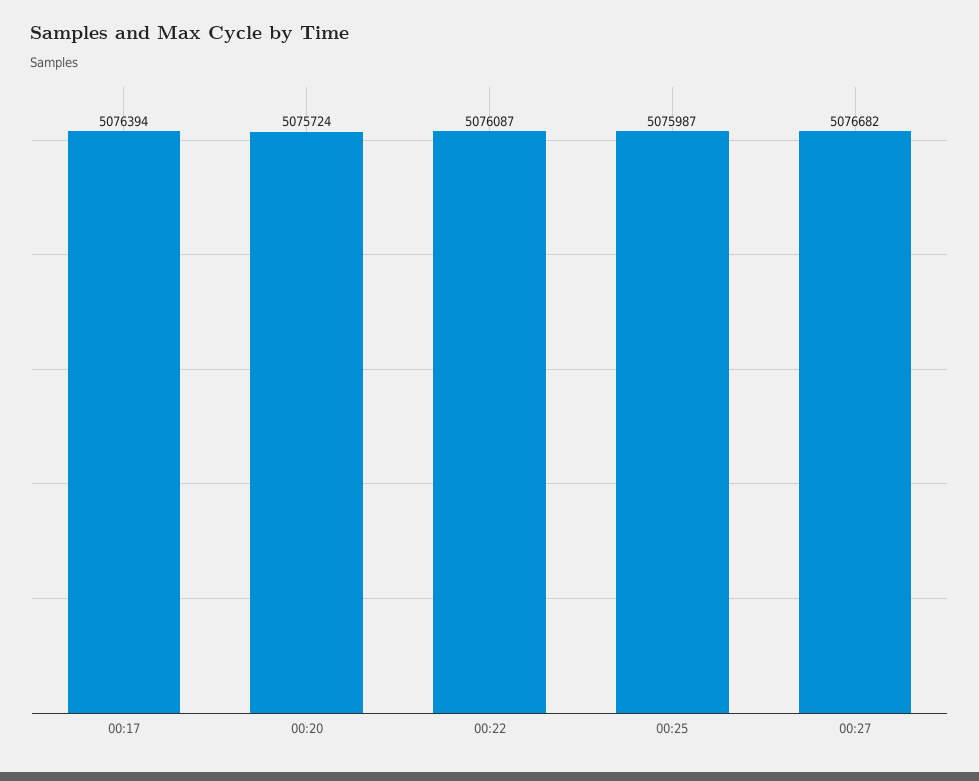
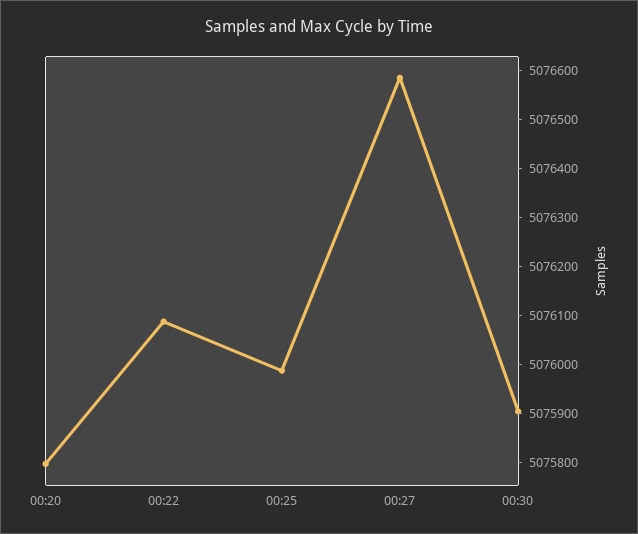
00:17: 5076394 -> none
00:20: 5075724 -> 5075800
00:27: 5076682 -> 5076580
00:30: none -> 5075900

